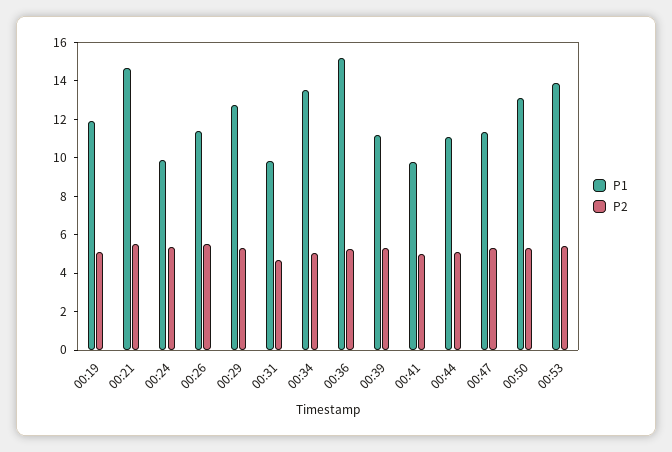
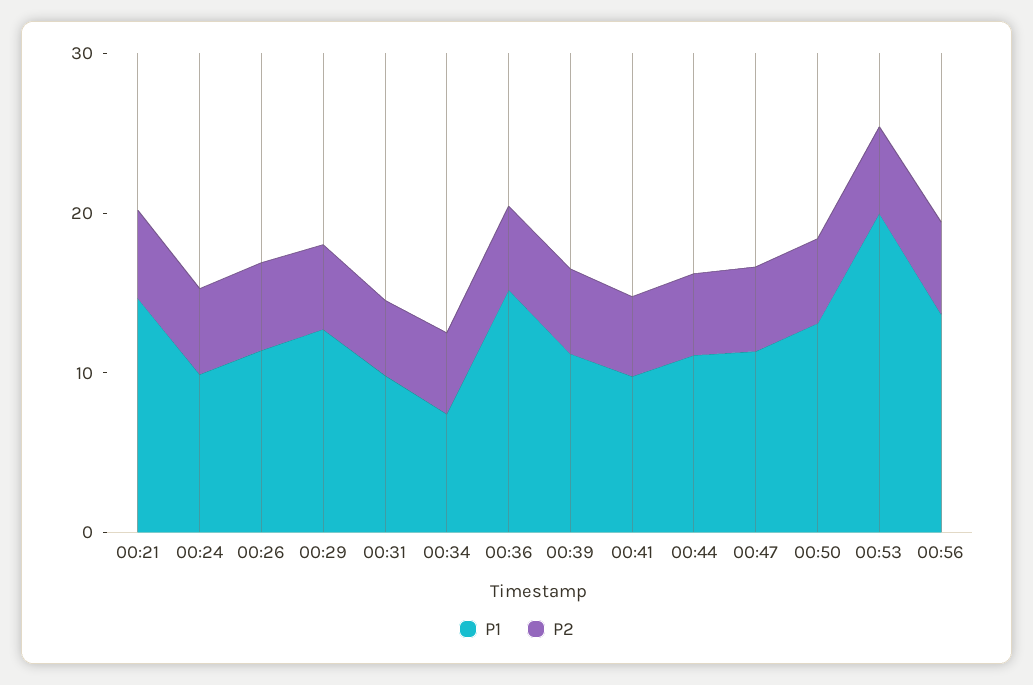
P1, 00:19: 12 -> none
P2, 00:19: 5 -> none
P1, 00:34: 13.5 -> 8
P1, 00:53: 14 -> 20
P1, 00:56: none -> 14
P2, 00:56: none -> 6

